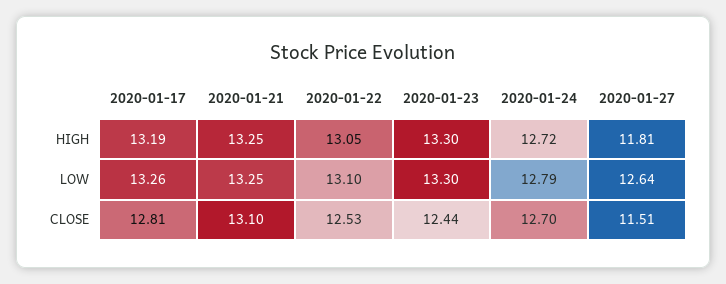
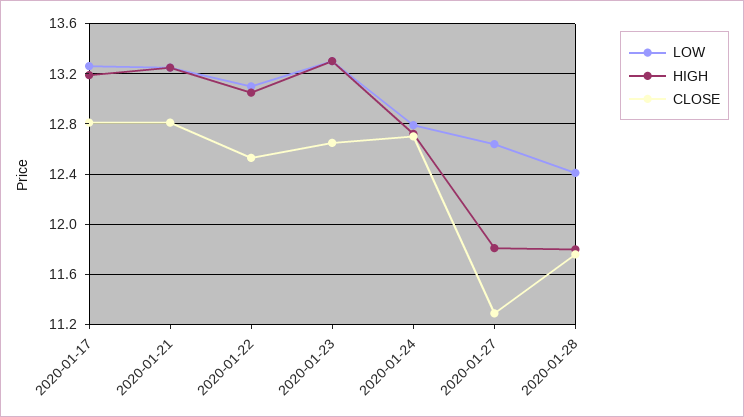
CLOSE, 2020-01-21: 13.1 -> 12.8
CLOSE, 2020-01-23: 12.44 -> 12.65
CLOSE, 2020-01-27: 11.51 -> 11.3
LOW, 2020-01-28: none -> 12.4
HIGH, 2020-01-28: none -> 11.8
CLOSE, 2020-01-28: none -> 11.75

